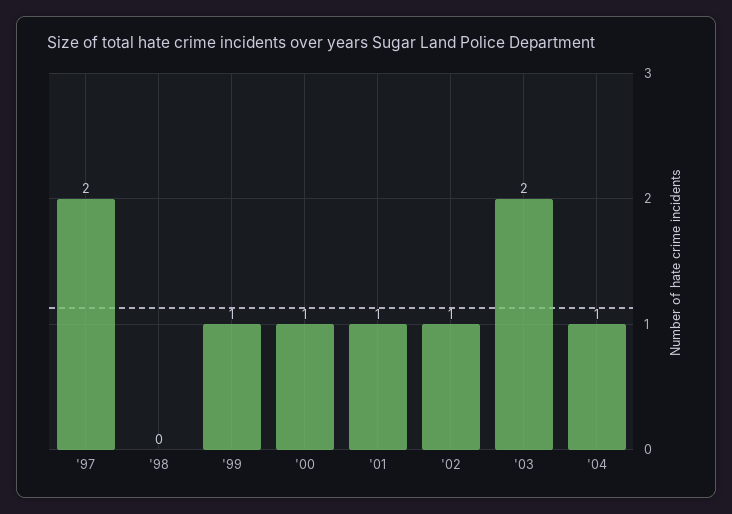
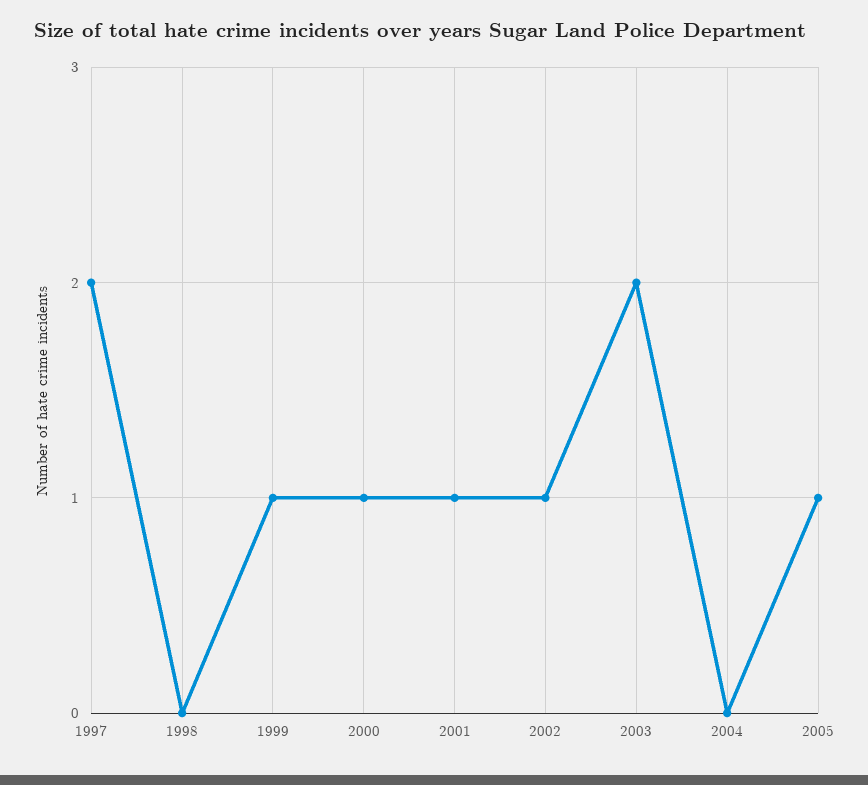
'04: 1 -> 0
2005: none -> 1

